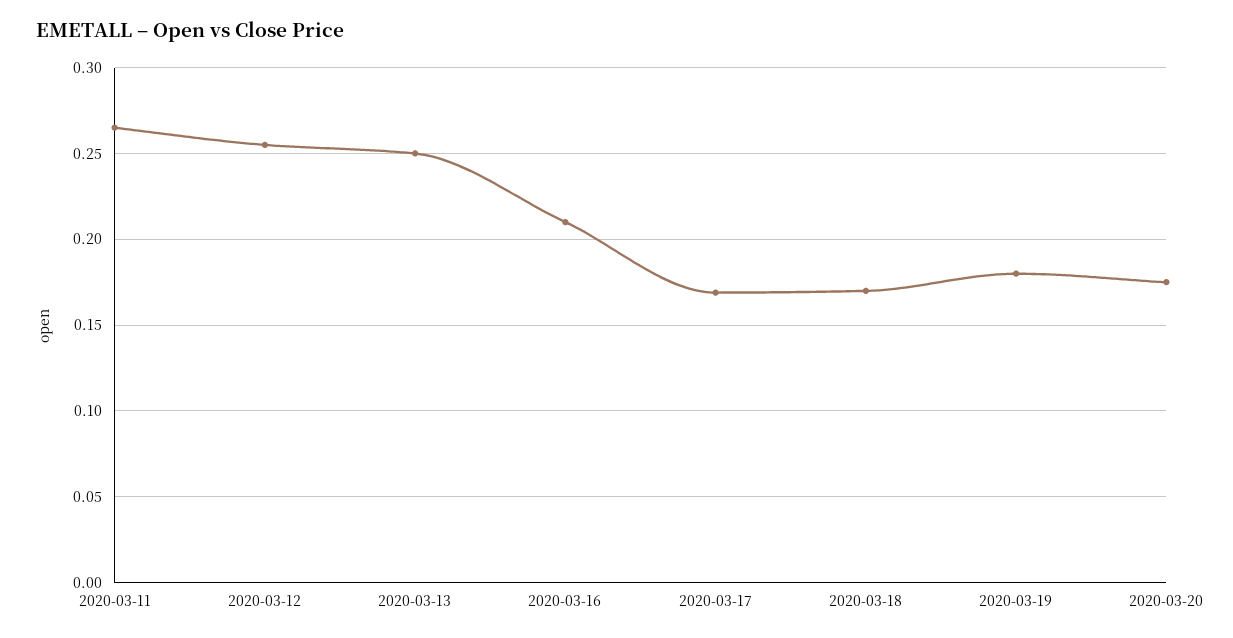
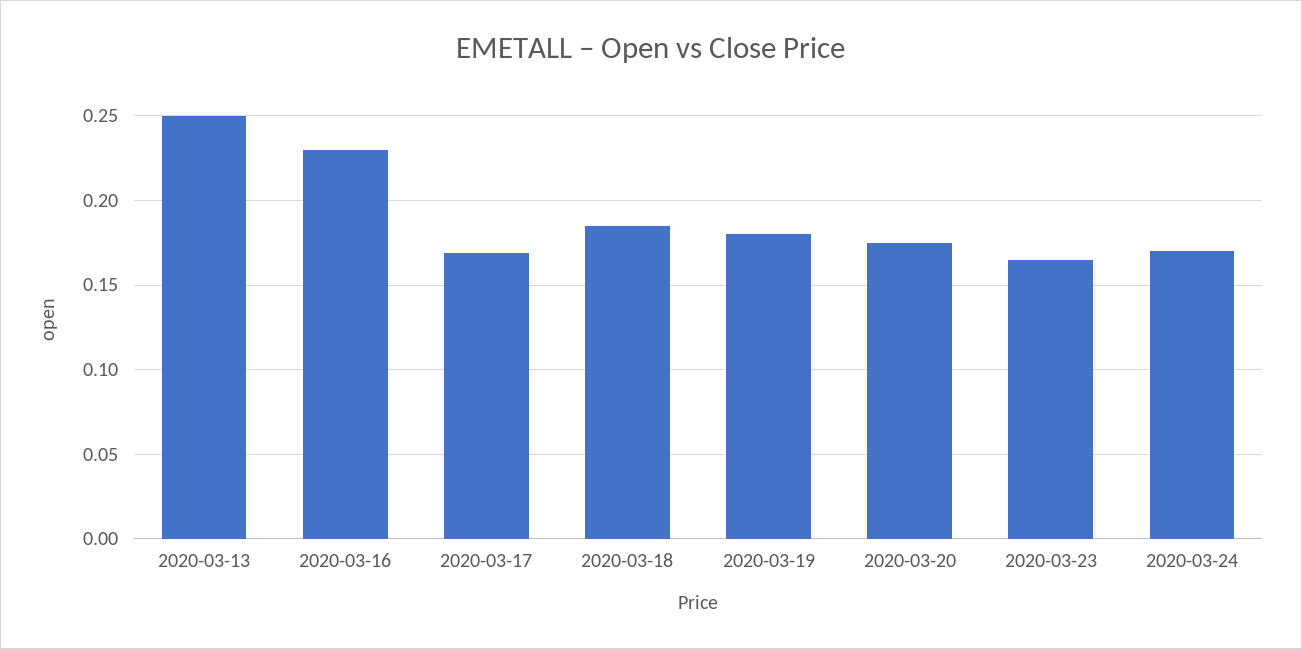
2020-03-11: 0.265 -> none
2020-03-12: 0.255 -> none
2020-03-16: 0.21 -> 0.23
2020-03-18: 0.17 -> 0.185
2020-03-23: none -> 0.165
2020-03-24: none -> 0.17

